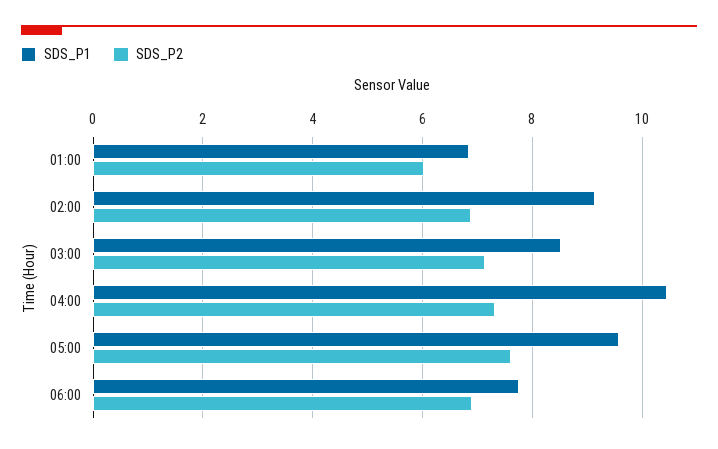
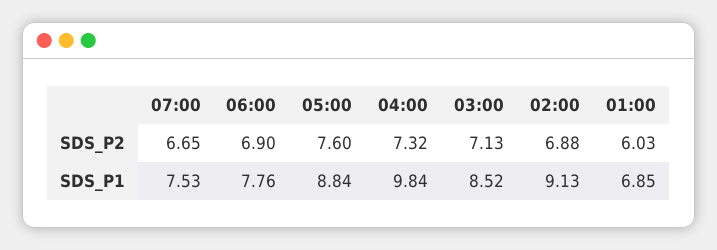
SDS_P1, 04:00: 10.4 -> 9.84
SDS_P1, 05:00: 9.6 -> 8.84
SDS_P2, 07:00: none -> 6.65
SDS_P1, 07:00: none -> 7.53

